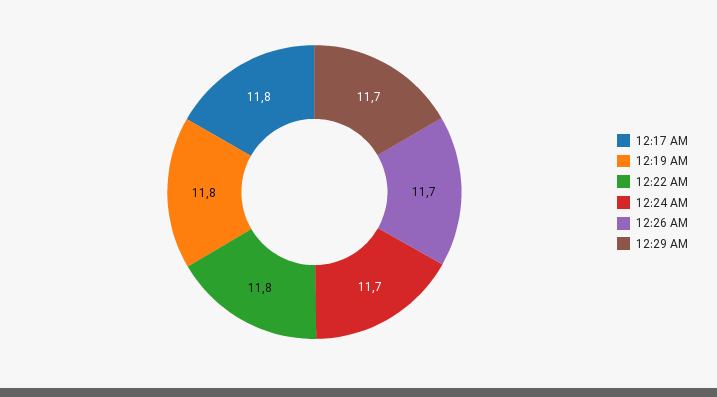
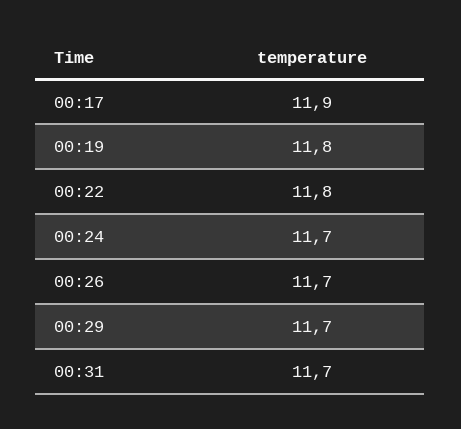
12:17 AM: 11.8 -> 11.9
00:31: none -> 11.7

